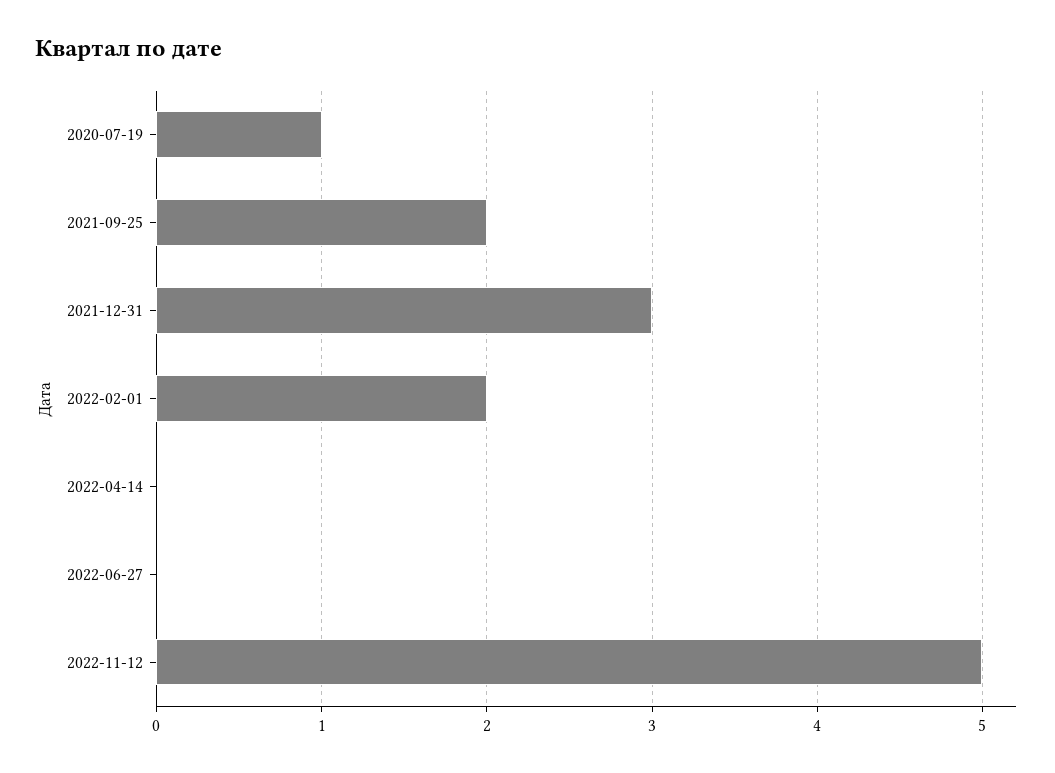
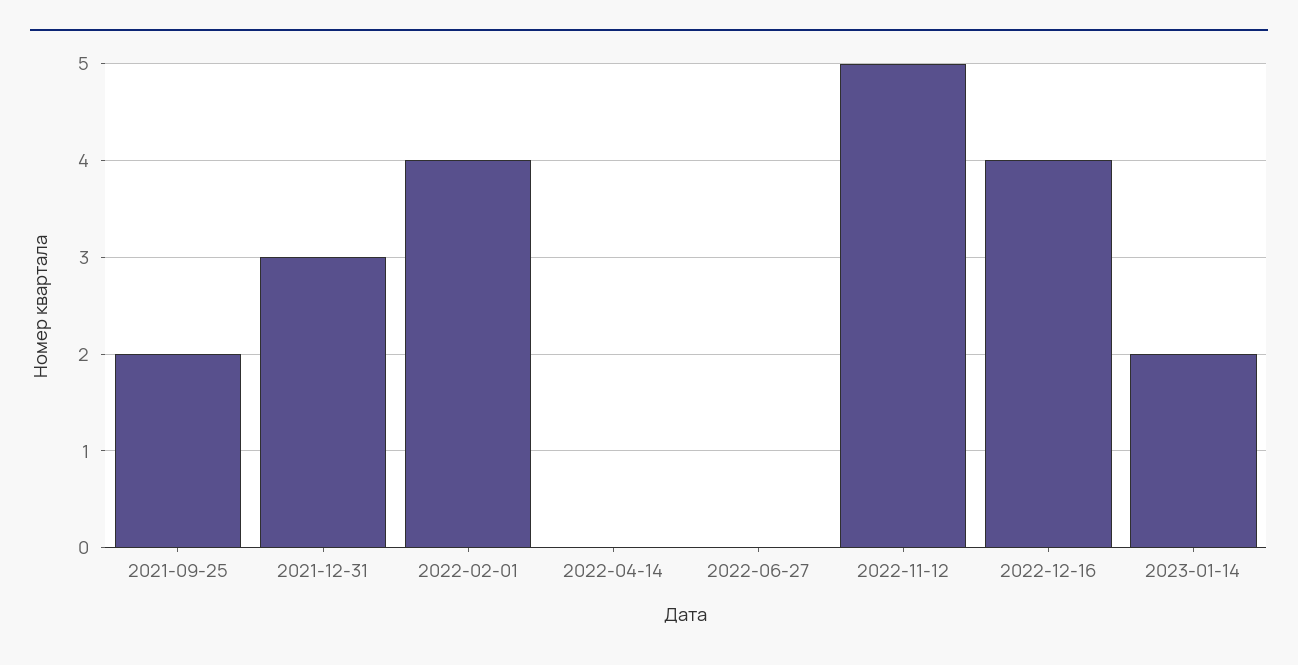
2020-07-19: 1 -> none
2022-02-01: 2 -> 4
2022-12-16: none -> 4
2023-01-14: none -> 2

